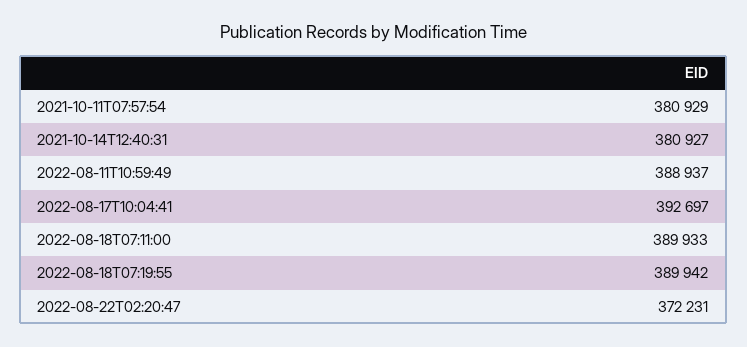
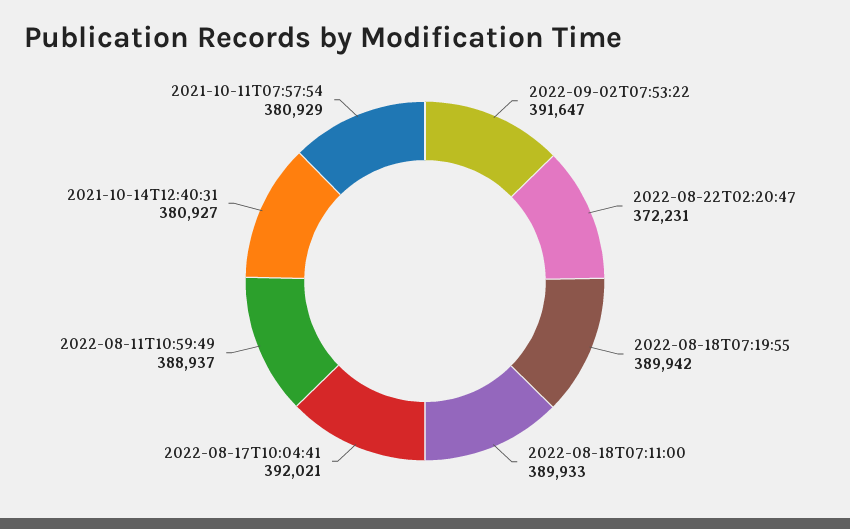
2022-08-17T10:04:41: 392697 -> 392021
2022-09-02T07:53:22: none -> 391647

